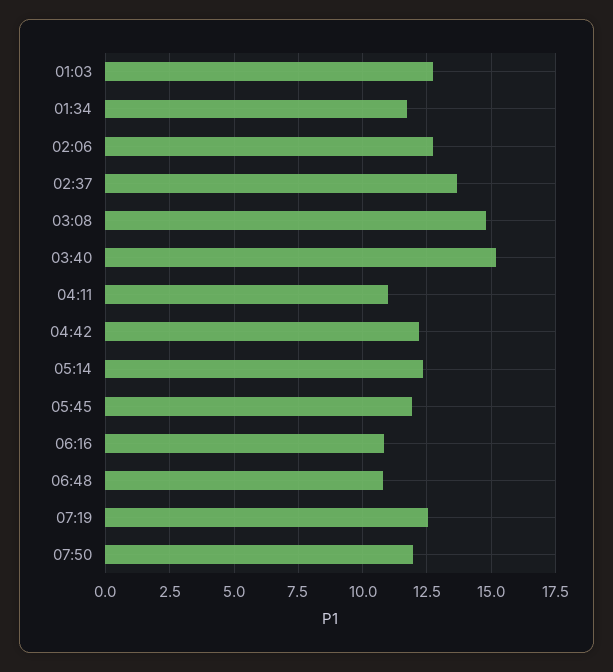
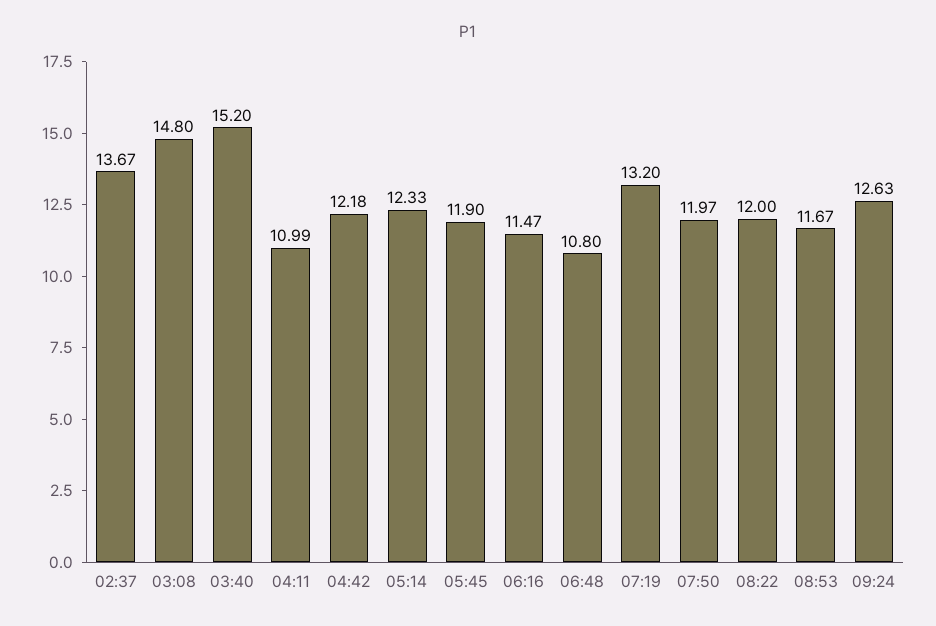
01:03: 12.75 -> none
01:34: 11.75 -> none
02:06: 12.75 -> none
06:16: 10.75 -> 11.47
07:19: 12.5 -> 13.2
08:22: none -> 12
08:53: none -> 11.67
09:24: none -> 12.63

